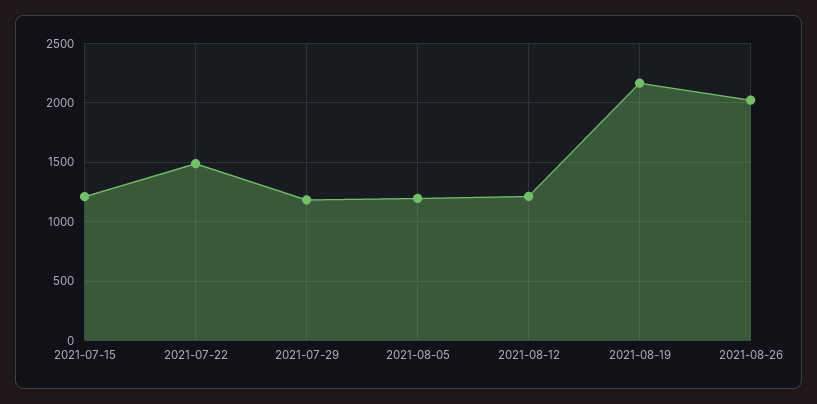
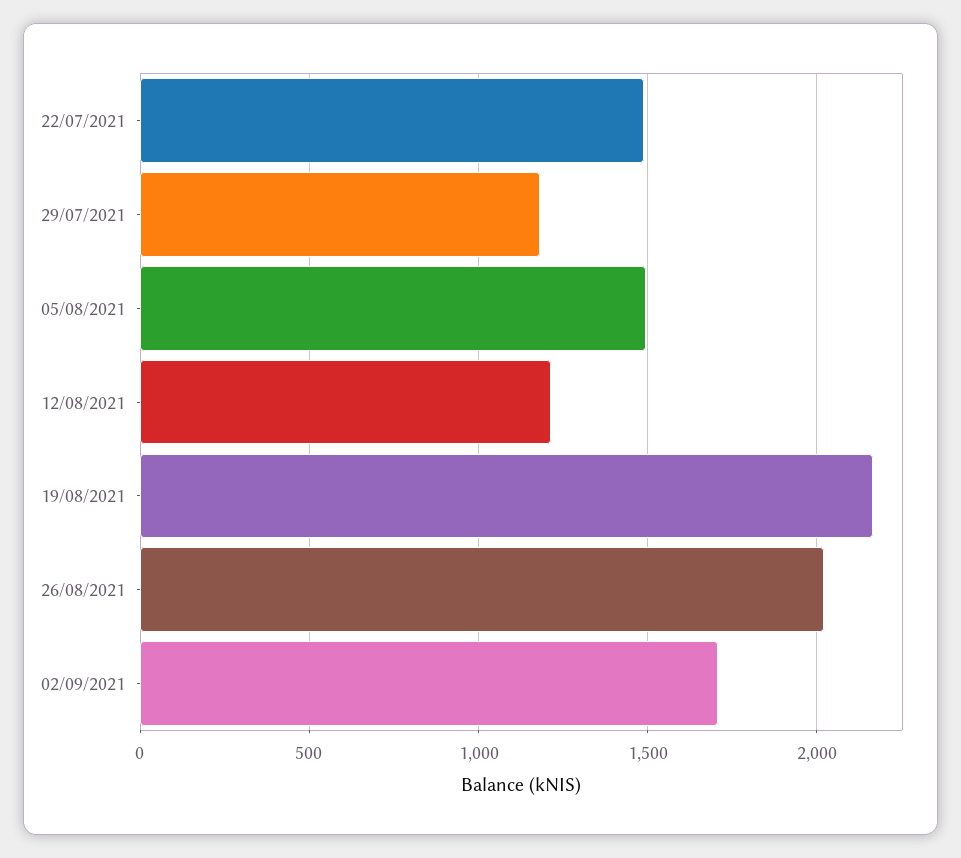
2021-07-15: 1200 -> none
2021-08-05: 1200 -> 1500
02/09/2021: none -> 1700

